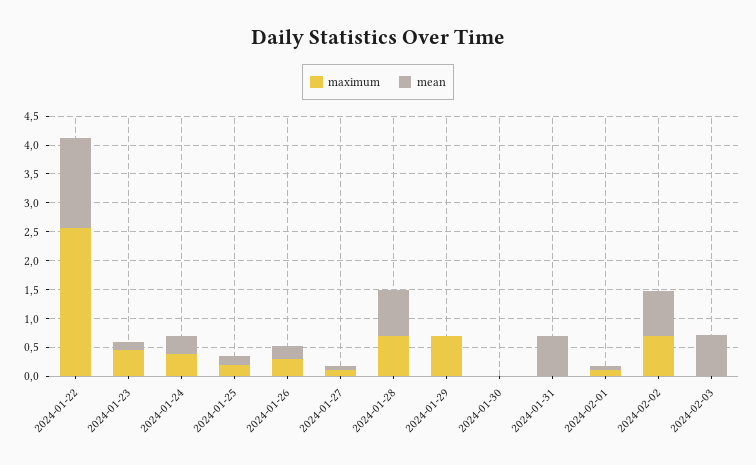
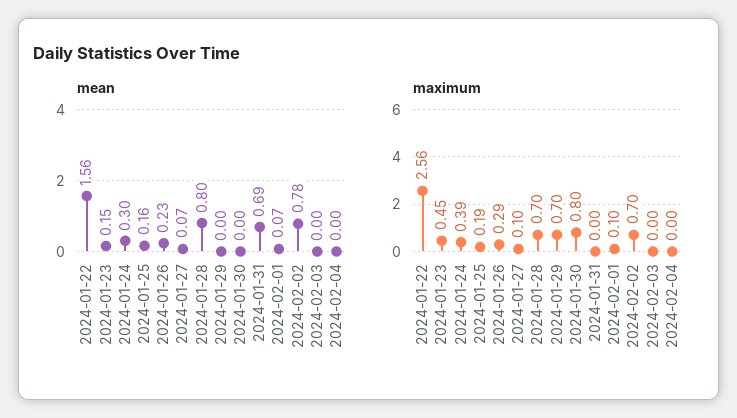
maximum, 2024-01-30: 0 -> 0.8
mean, 2024-02-03: 0.75 -> 0
mean, 2024-02-04: none -> 0
maximum, 2024-02-04: none -> 0

